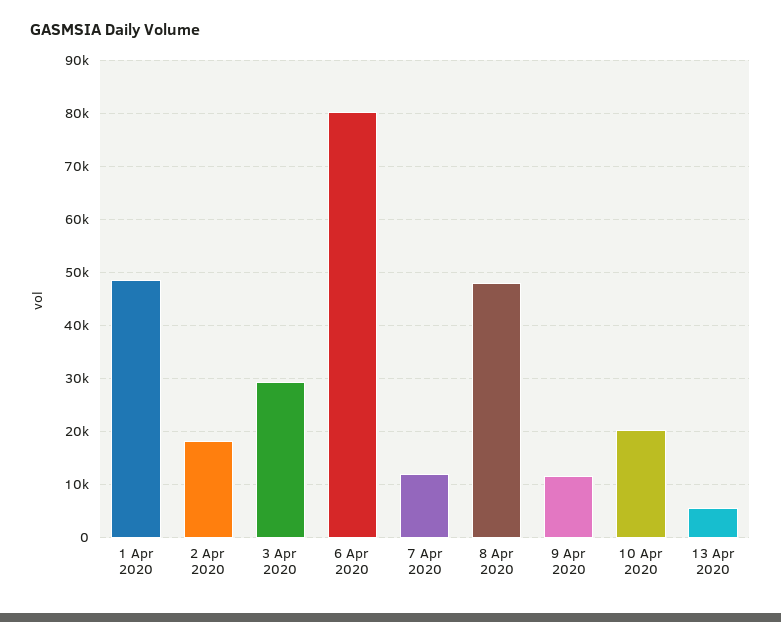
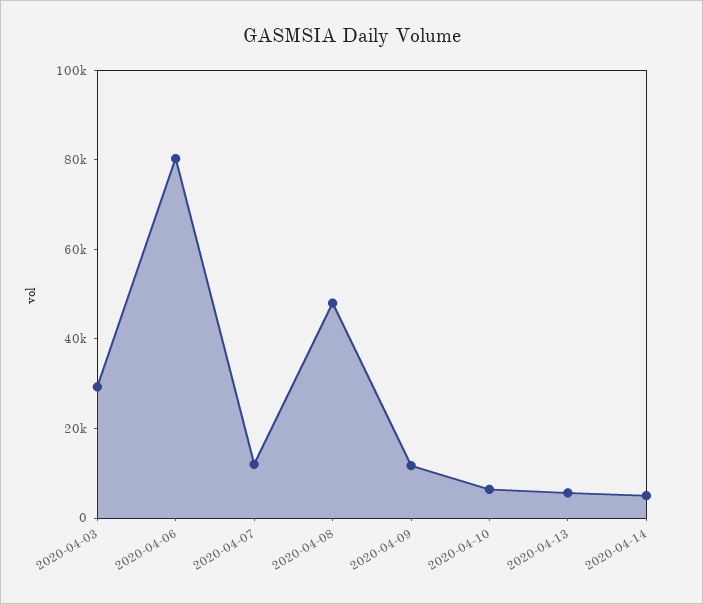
1 Apr 2020: 48000 -> none
2 Apr 2020: 18000 -> none
10 Apr 2020: 20000 -> 5000
2020-04-14: none -> 5000

